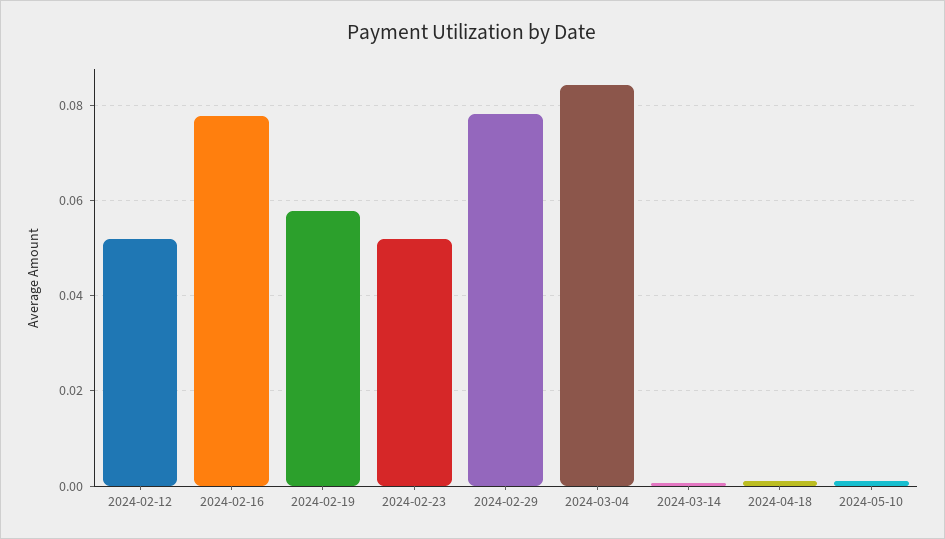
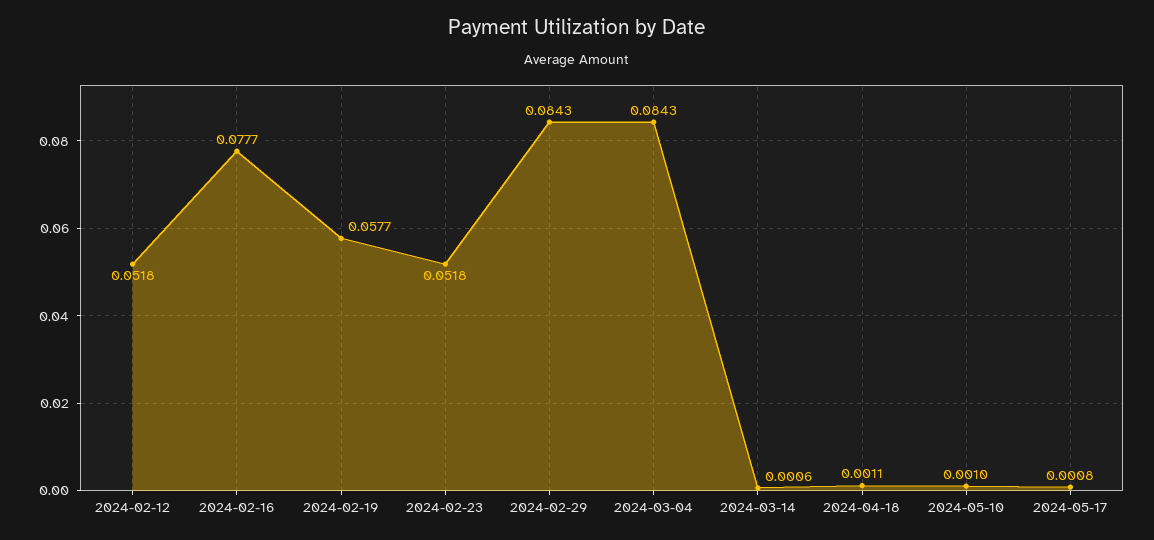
2024-02-29: 0.078 -> 0.0843
2024-05-17: none -> 0.0008

